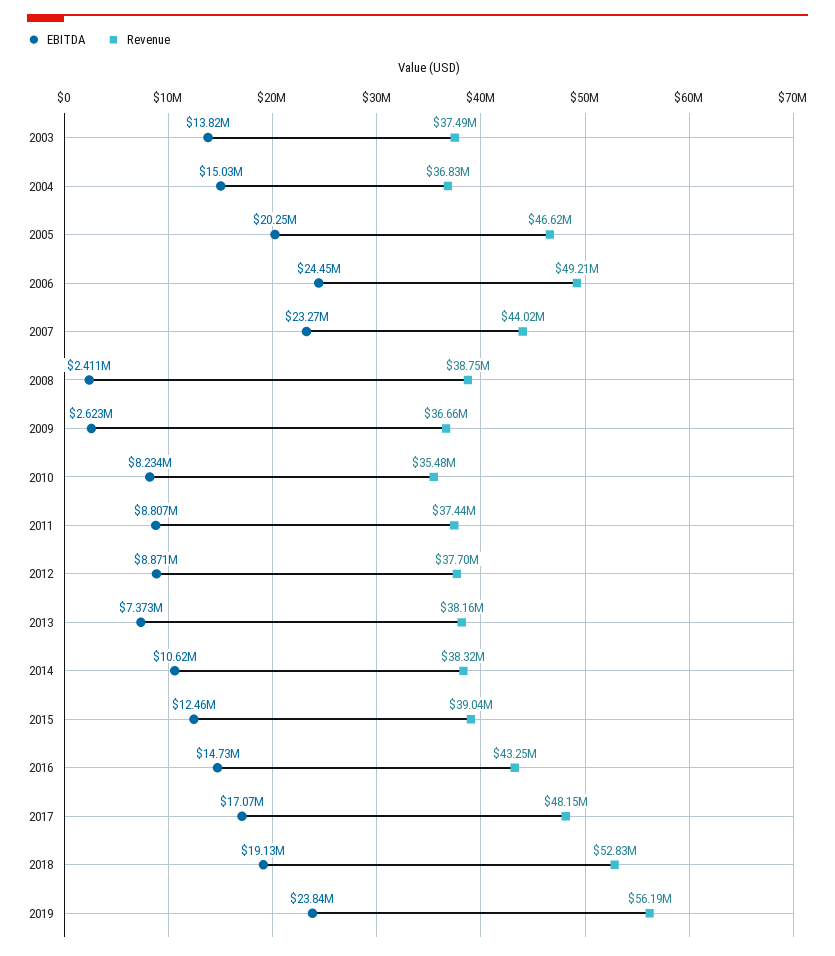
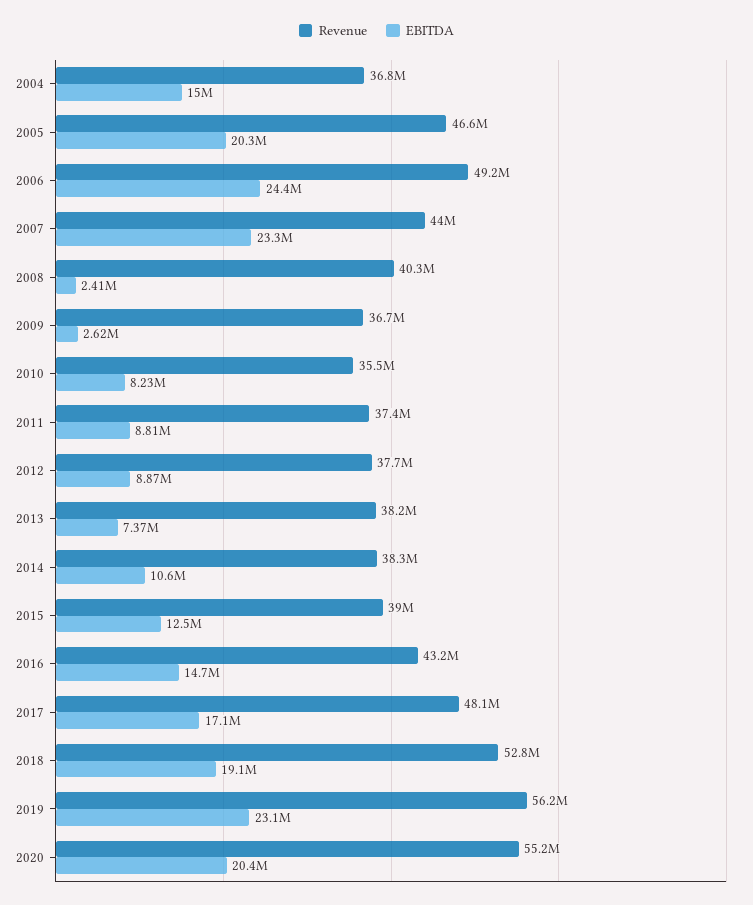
EBITDA, 2003: 13820000 -> none
Revenue, 2003: 37490000 -> none
Revenue, 2008: 38750000 -> 40300000
EBITDA, 2019: 23840000 -> 23100000
Revenue, 2020: none -> 55200000
EBITDA, 2020: none -> 20400000

